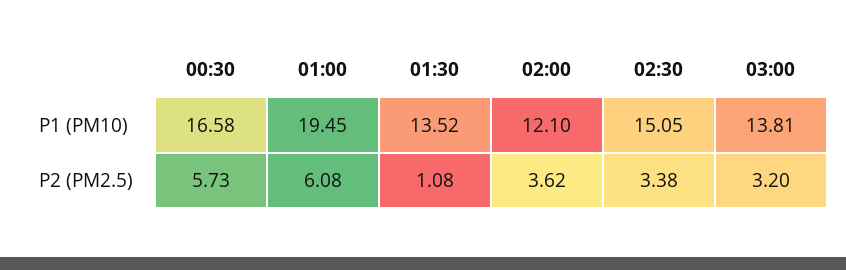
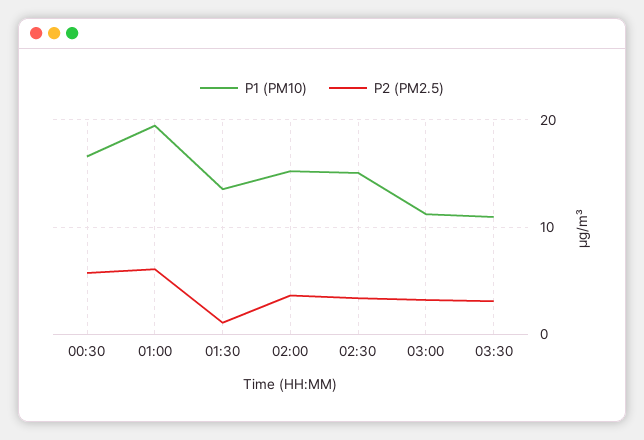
P1 (PM10), 02:00: 12.1 -> 15
P1 (PM10), 03:00: 13.81 -> 11
P1 (PM10), 03:30: none -> 11
P2 (PM2.5), 03:30: none -> 3

